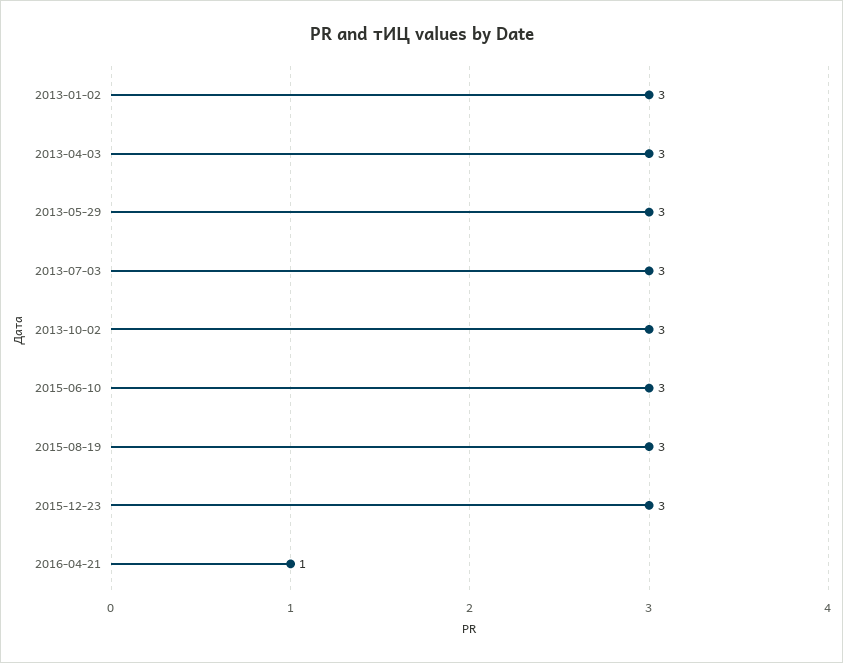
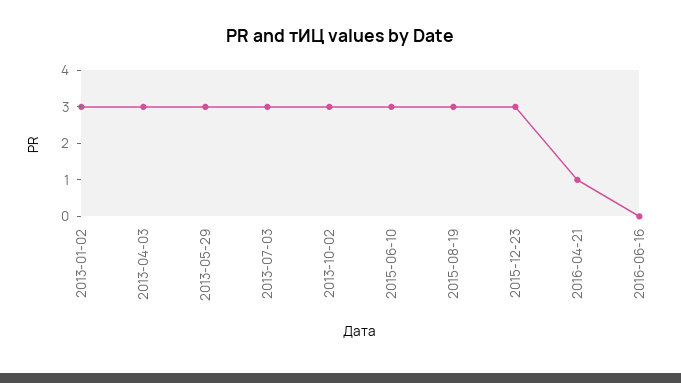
2016-06-16: none -> 0

